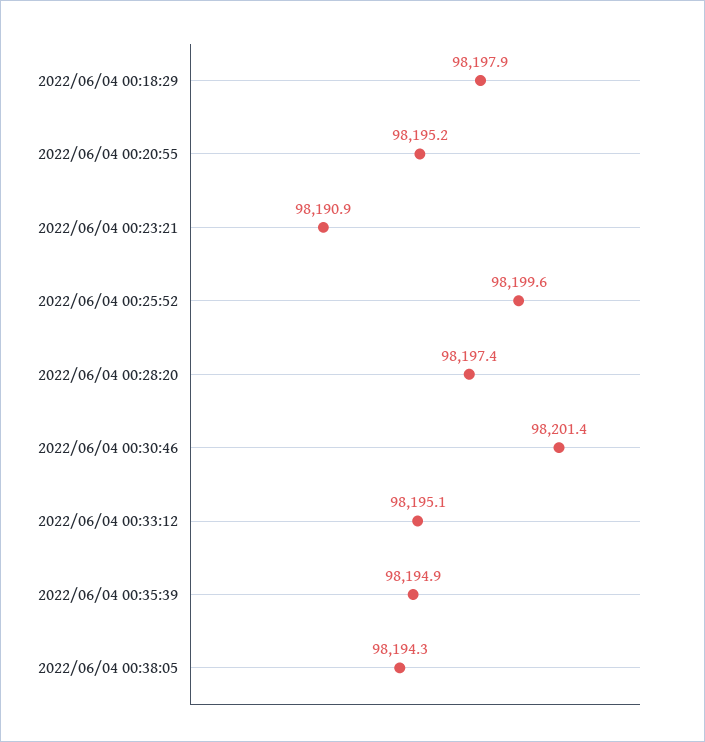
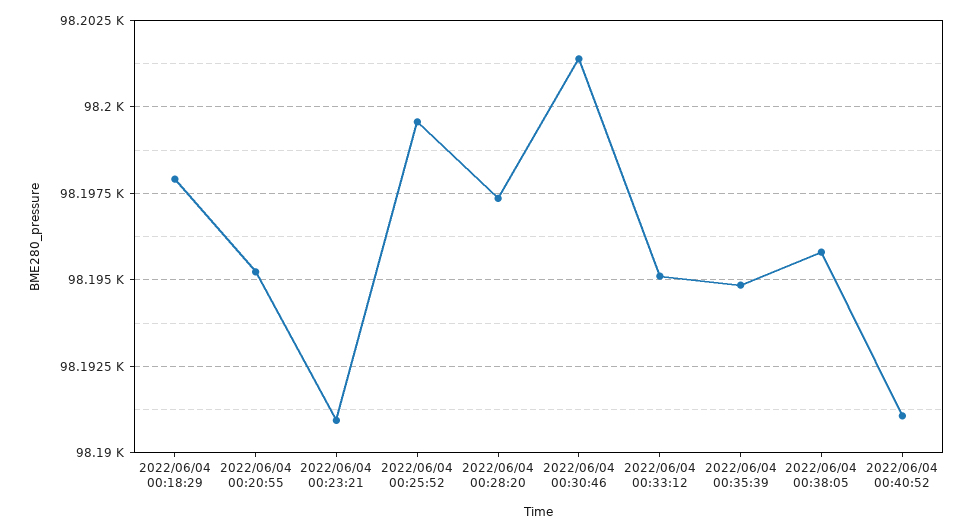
2022/06/04 00:38:05: 98194.3 -> 98195.75
2022/06/04 00:40:52: none -> 98191

